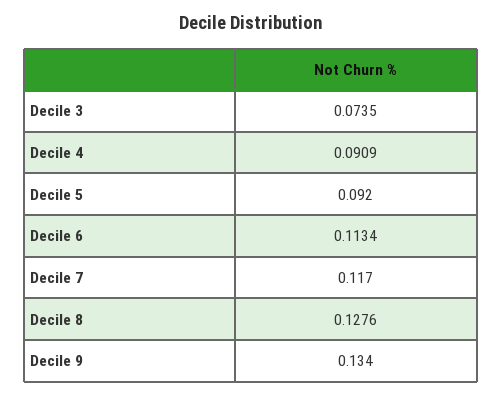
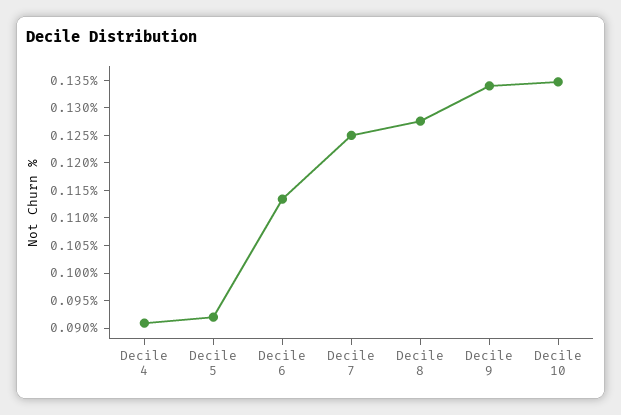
Decile 3: 0.0735 -> none
Decile 7: 0.117 -> 0.125
Decile 10: none -> 0.135

